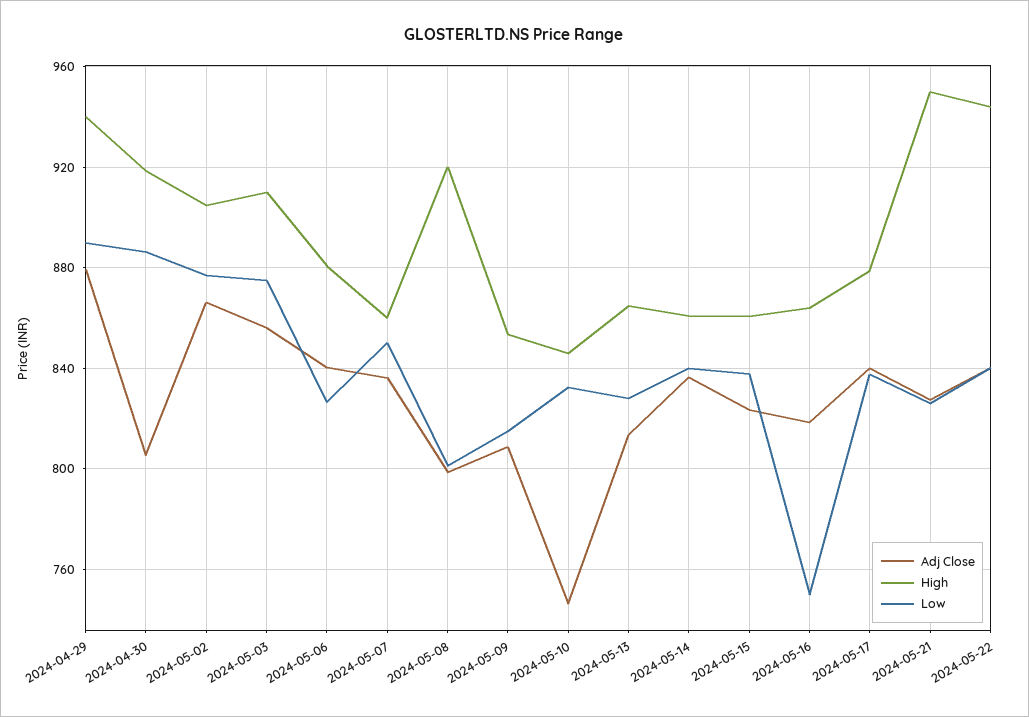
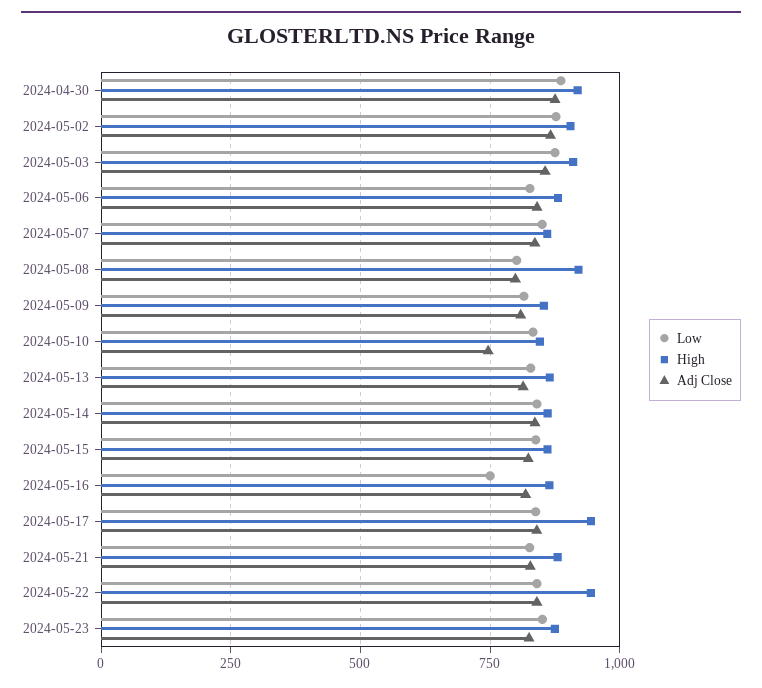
Adj Close, 2024-04-29: 880 -> none
High, 2024-04-29: 940 -> none
Low, 2024-04-29: 890 -> none
Adj Close, 2024-04-30: 805 -> 875
High, 2024-05-17: 880 -> 950
High, 2024-05-21: 950 -> 875
Low, 2024-05-23: none -> 850
High, 2024-05-23: none -> 875
Adj Close, 2024-05-23: none -> 825

